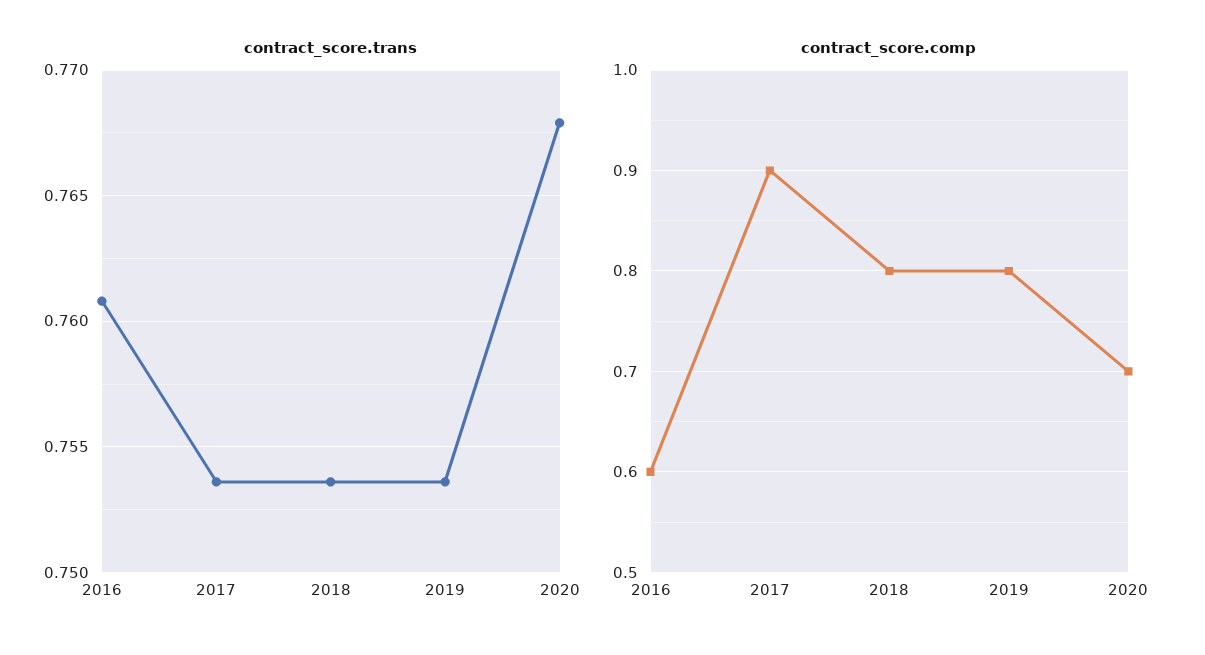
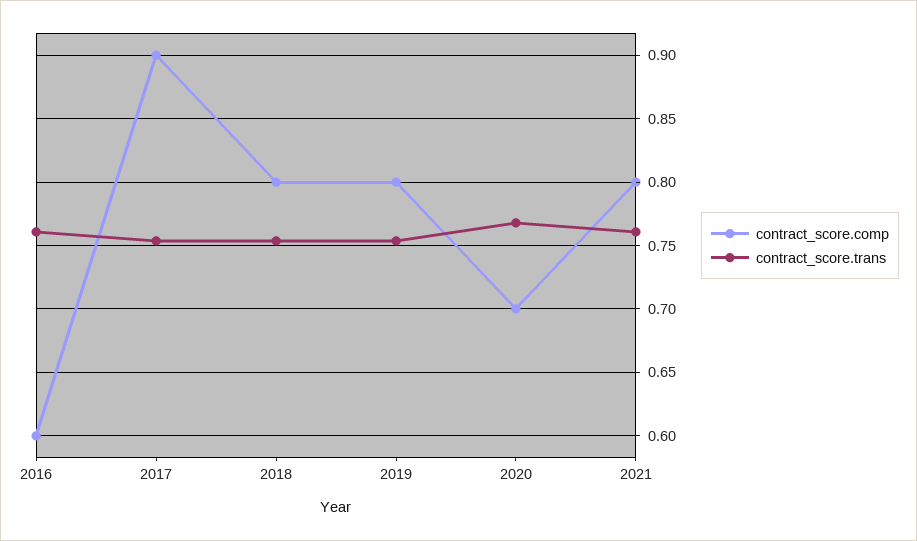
contract_score.comp, 2021: none -> 0.8
contract_score.trans, 2021: none -> 0.76

